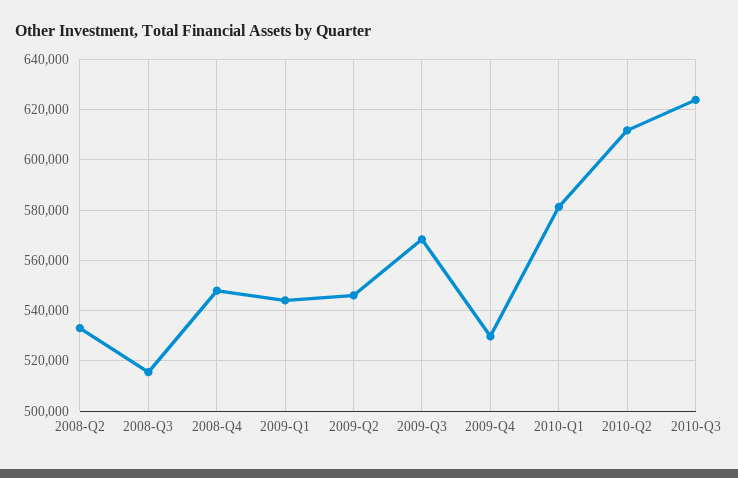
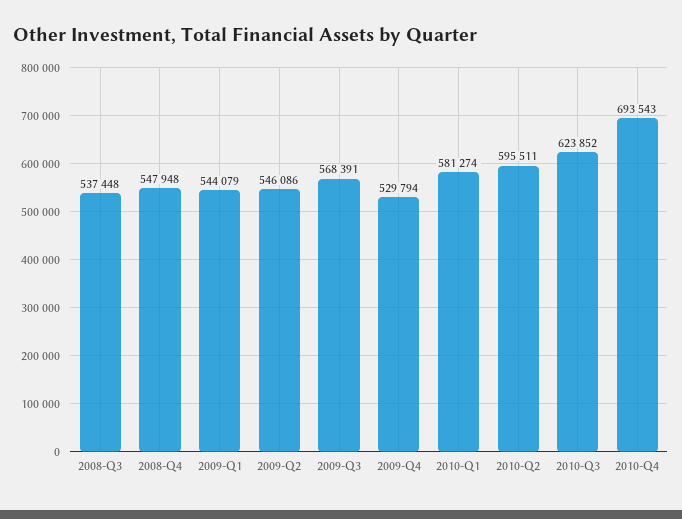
2008-Q2: 532500 -> none
2008-Q3: 515000 -> 537448
2010-Q2: 612500 -> 595511
2010-Q4: none -> 693543

